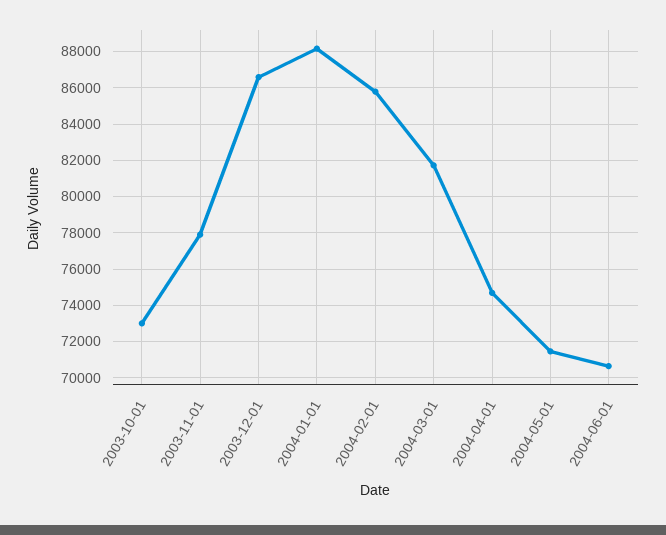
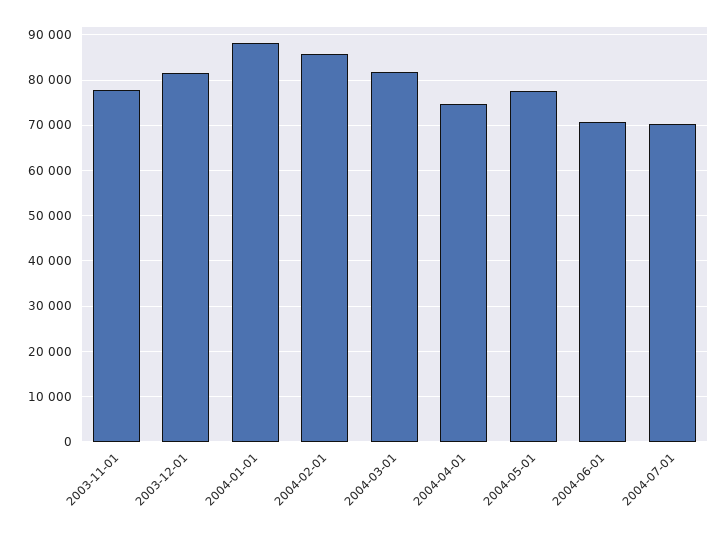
2003-10-01: 73000 -> none
2003-12-01: 86500 -> 82000
2004-05-01: 71500 -> 78000
2004-07-01: none -> 70000

